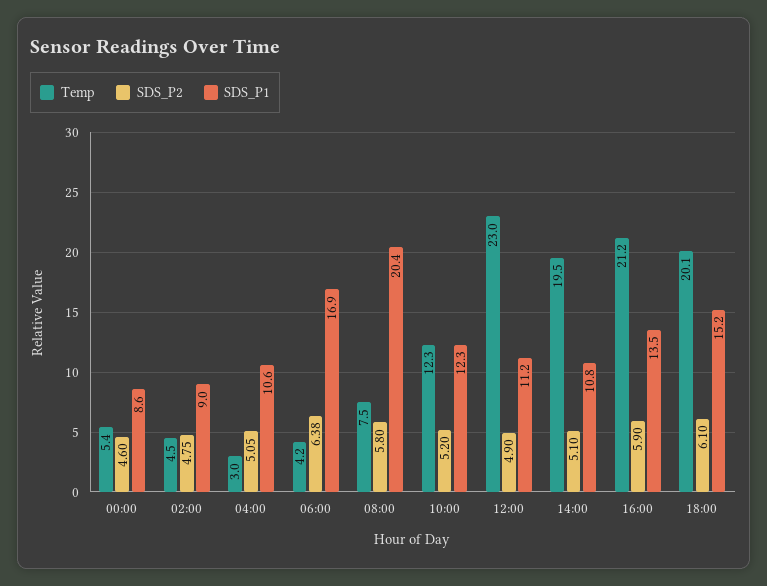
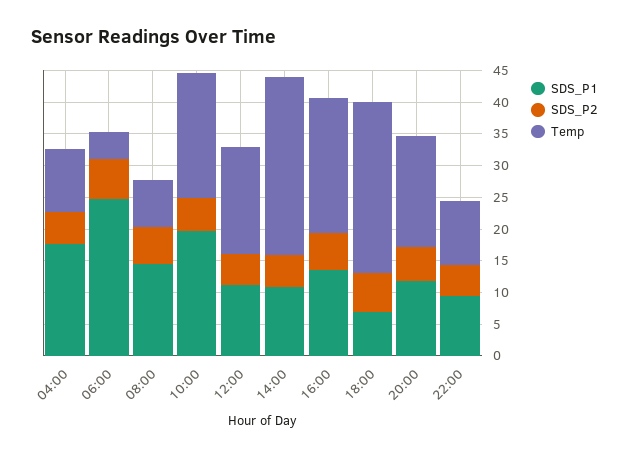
Temp, 00:00: 5.4 -> none
SDS_P2, 00:00: 4.6 -> none
SDS_P1, 00:00: 8.6 -> none
Temp, 02:00: 4.5 -> none
SDS_P2, 02:00: 4.75 -> none
SDS_P1, 02:00: 9 -> none
Temp, 04:00: 3 -> 10
SDS_P1, 04:00: 10.6 -> 17.5
SDS_P1, 06:00: 16.9 -> 25
SDS_P1, 08:00: 20.4 -> 15
Temp, 10:00: 12.3 -> 20
SDS_P1, 10:00: 12.3 -> 20
Temp, 12:00: 23 -> 17.5
Temp, 14:00: 19.5 -> 27.5
Temp, 18:00: 20.1 -> 27.5
SDS_P1, 18:00: 15.2 -> 7.5
SDS_P1, 20:00: none -> 12.5
SDS_P2, 20:00: none -> 5
Temp, 20:00: none -> 17.5
SDS_P1, 22:00: none -> 10
SDS_P2, 22:00: none -> 5
Temp, 22:00: none -> 10

